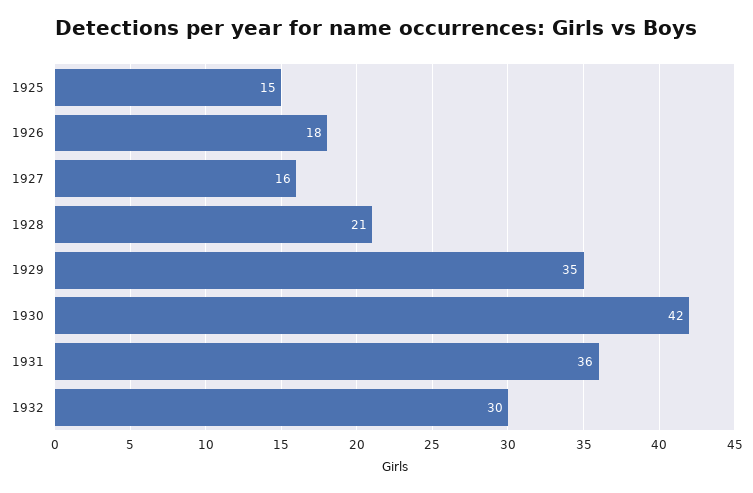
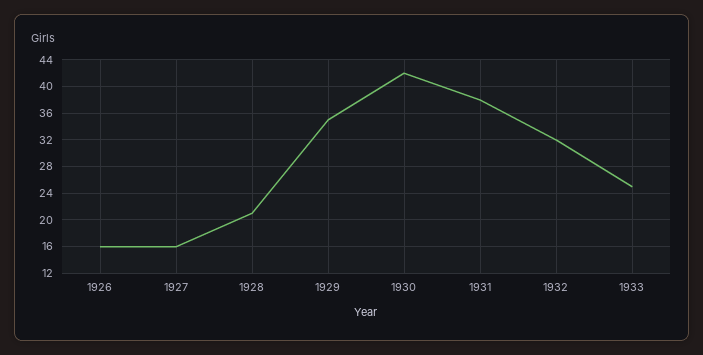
1925: 15 -> none
1926: 18 -> 16
1931: 36 -> 38
1932: 30 -> 32
1933: none -> 25

